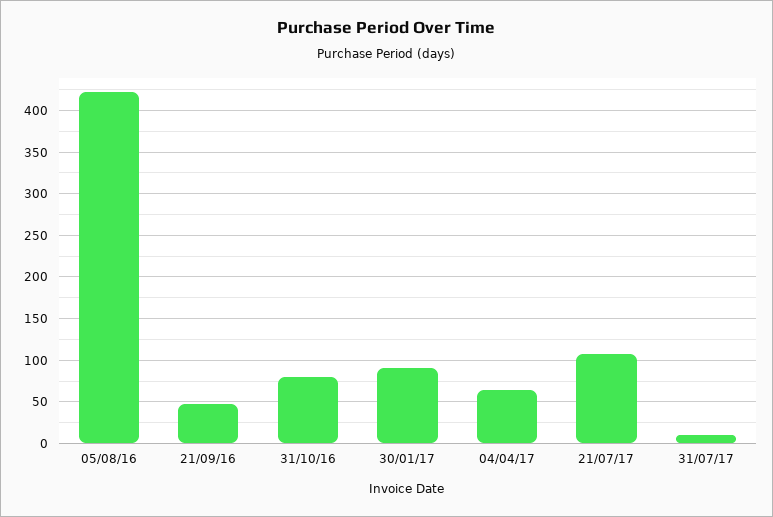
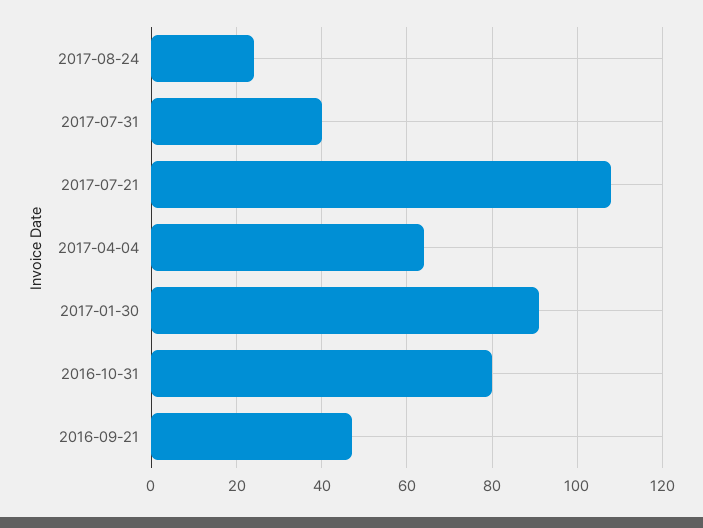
05/08/16: 420 -> none
31/07/17: 10 -> 40
2017-08-24: none -> 25

